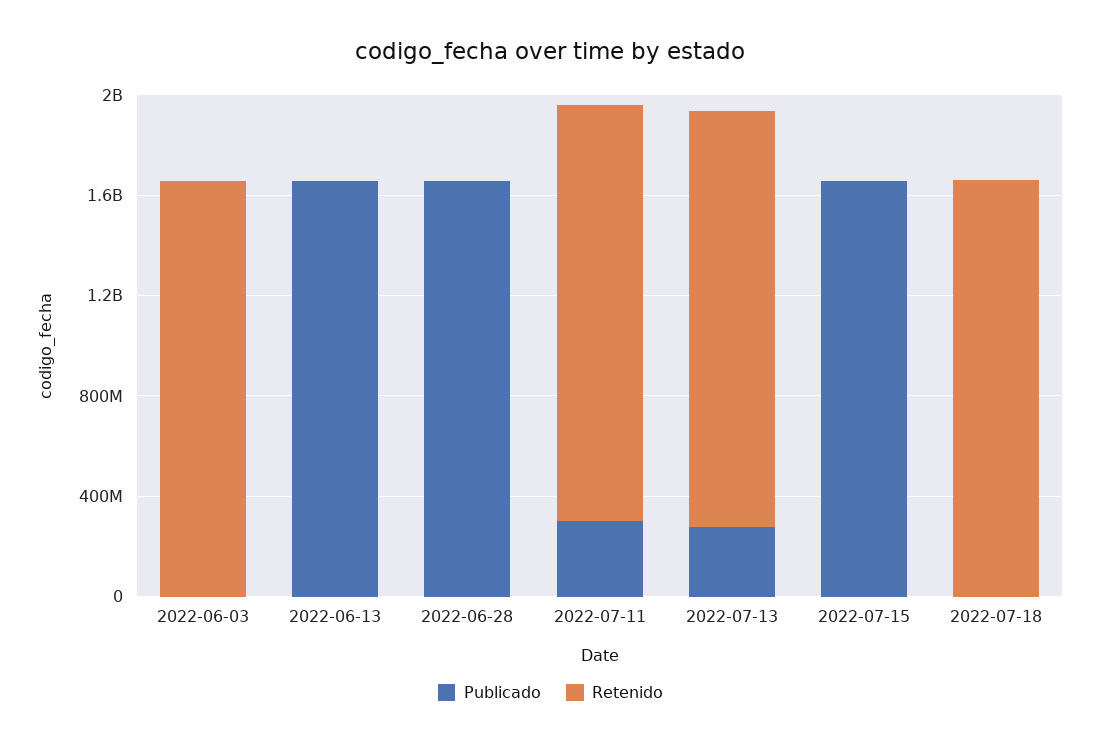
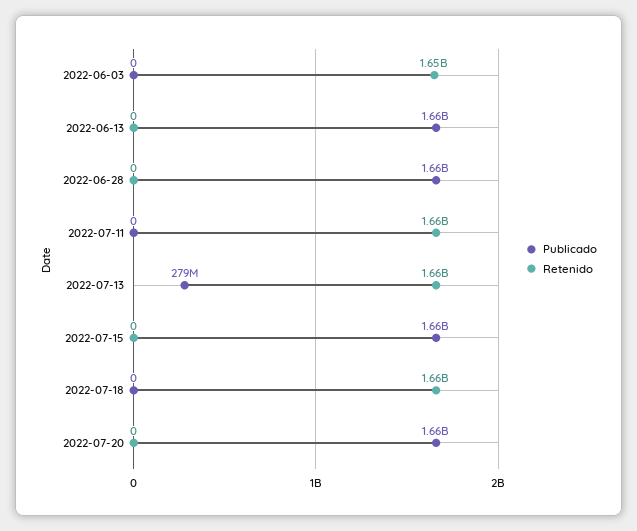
Publicado, 2022-07-11: 300000000 -> 0
Publicado, 2022-07-20: none -> 1660000000
Retenido, 2022-07-20: none -> 0

